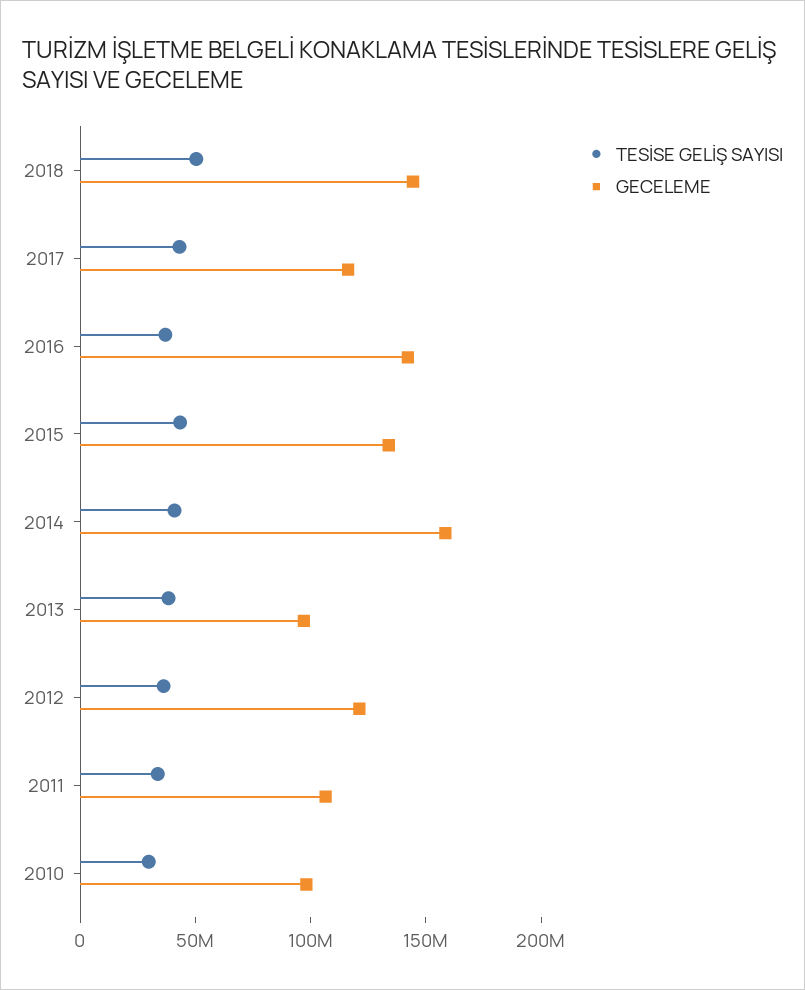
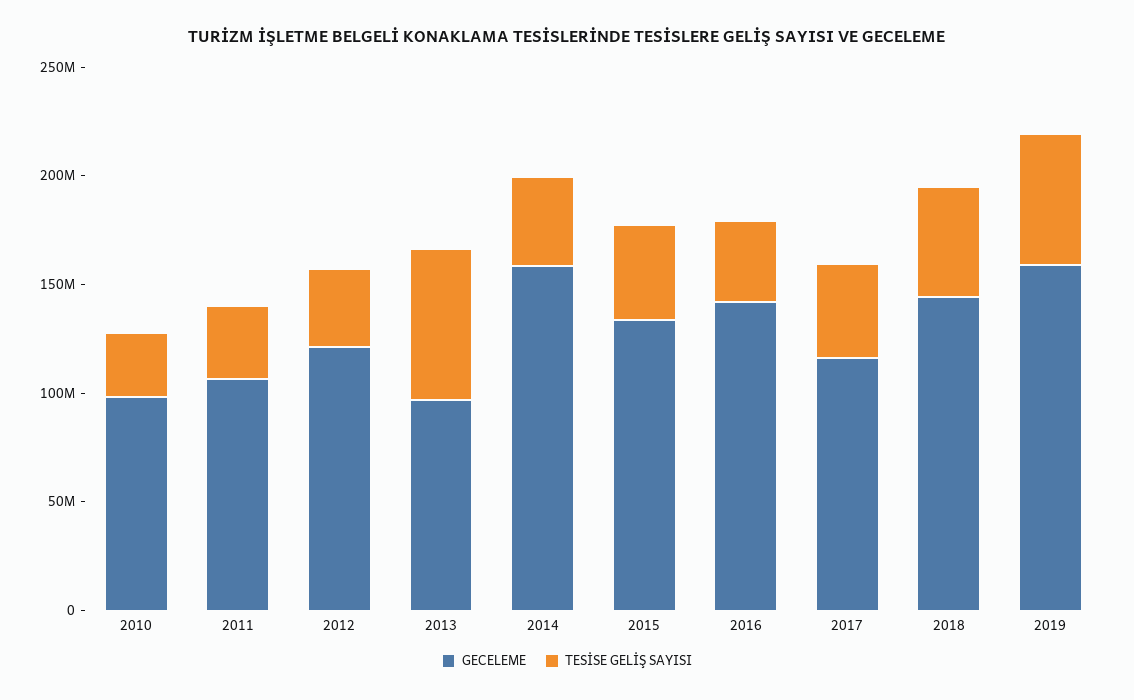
TESİSE GELİŞ SAYISI, 2013: 40000000 -> 70000000
GECELEME, 2019: none -> 160000000
TESİSE GELİŞ SAYISI, 2019: none -> 60000000

